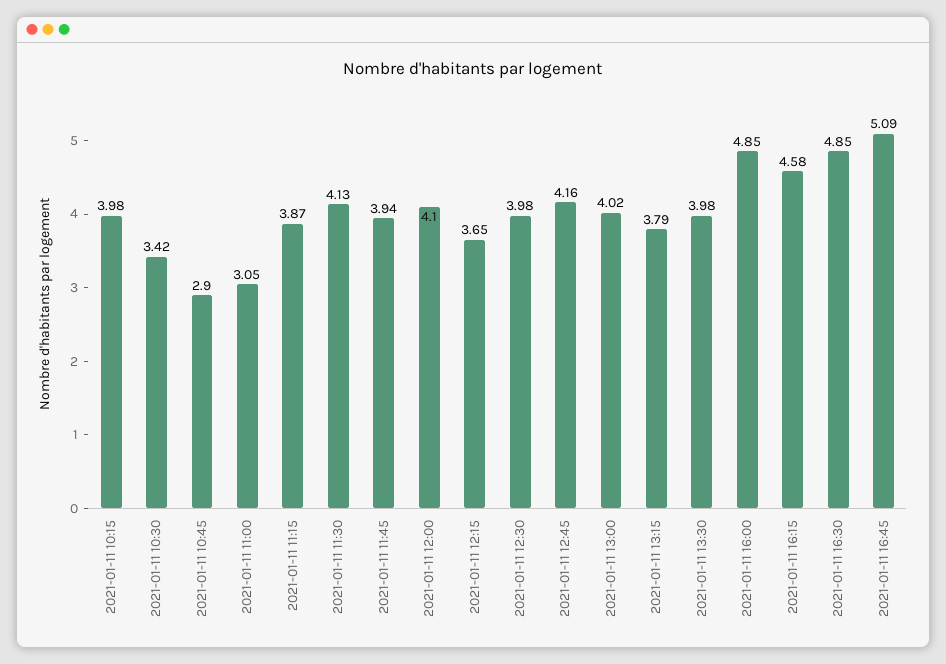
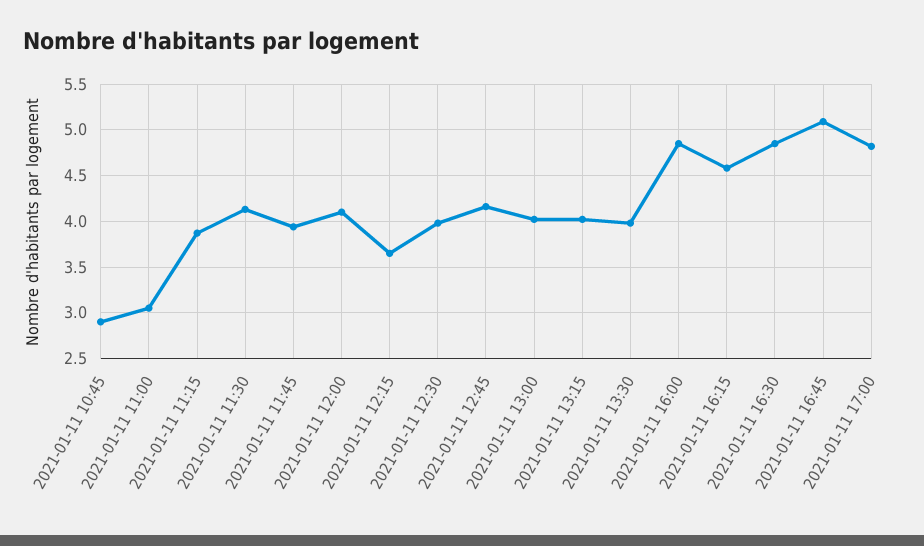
2021-01-11 10:15: 3.98 -> none
2021-01-11 10:30: 3.42 -> none
2021-01-11 13:15: 3.79 -> 4
2021-01-11 17:00: none -> 4.8

